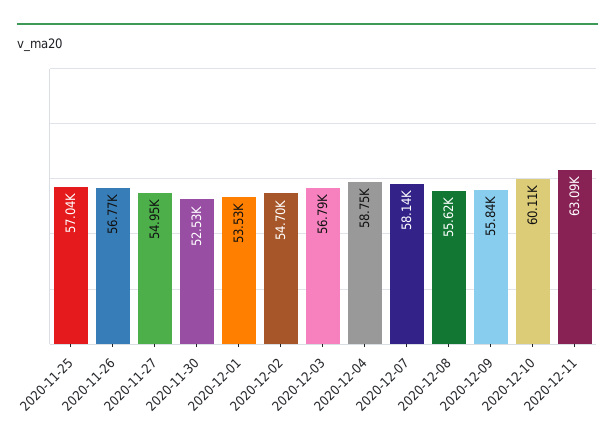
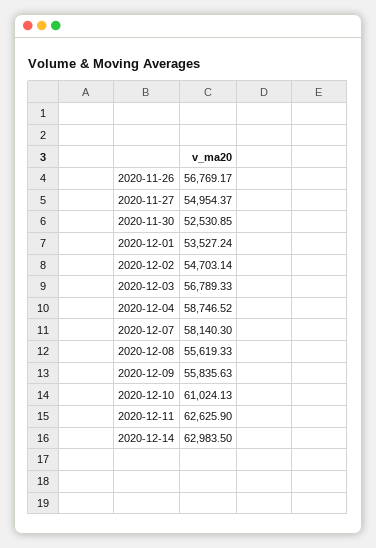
2020-11-25: 57040 -> none
2020-12-10: 60110 -> 61024.13
2020-12-11: 63090 -> 62625.9
2020-12-14: none -> 62983.5

